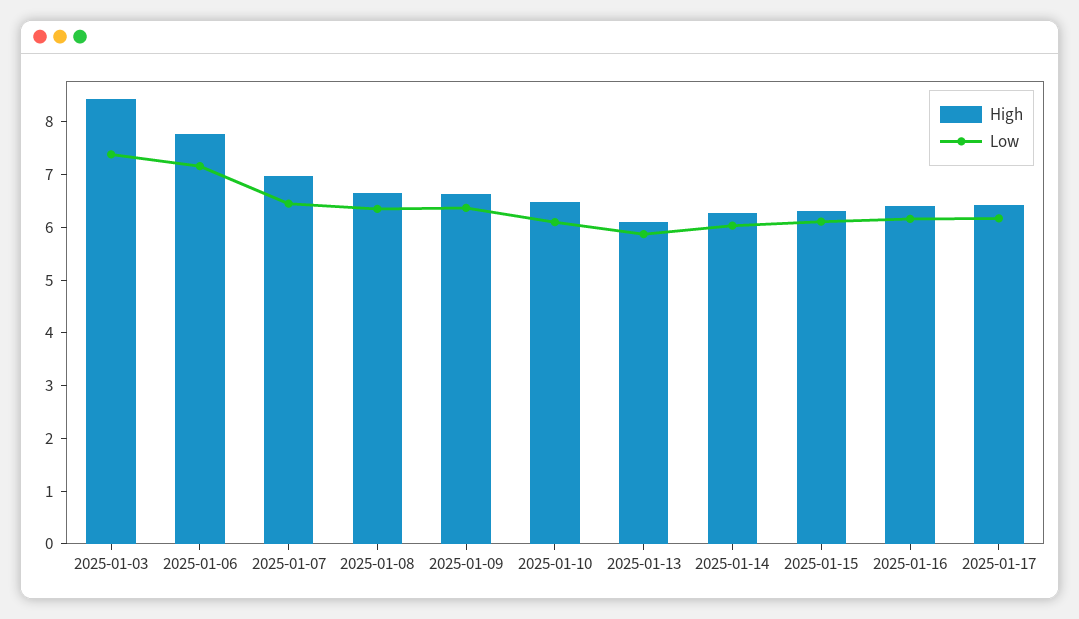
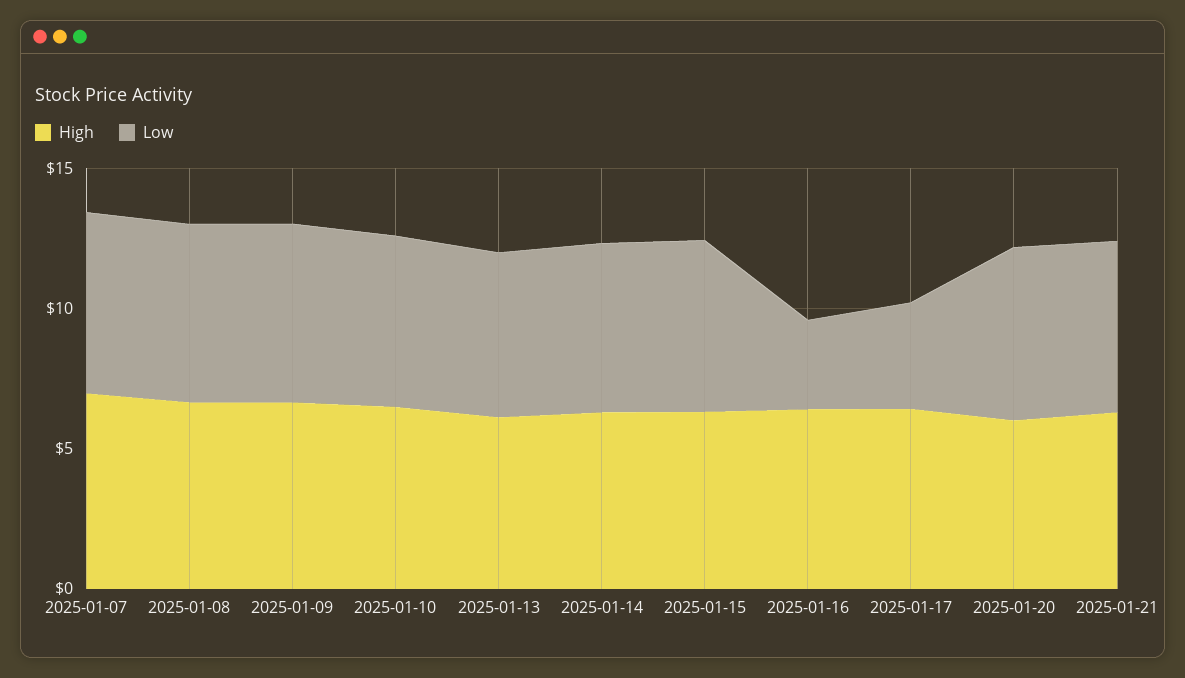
High, 2025-01-03: 8.4 -> none
Low, 2025-01-03: 7.4 -> none
High, 2025-01-06: 7.8 -> none
Low, 2025-01-06: 7.2 -> none
Low, 2025-01-16: 6.2 -> 3
Low, 2025-01-17: 6.2 -> 4
High, 2025-01-20: none -> 6
Low, 2025-01-20: none -> 6
High, 2025-01-21: none -> 6
Low, 2025-01-21: none -> 6

